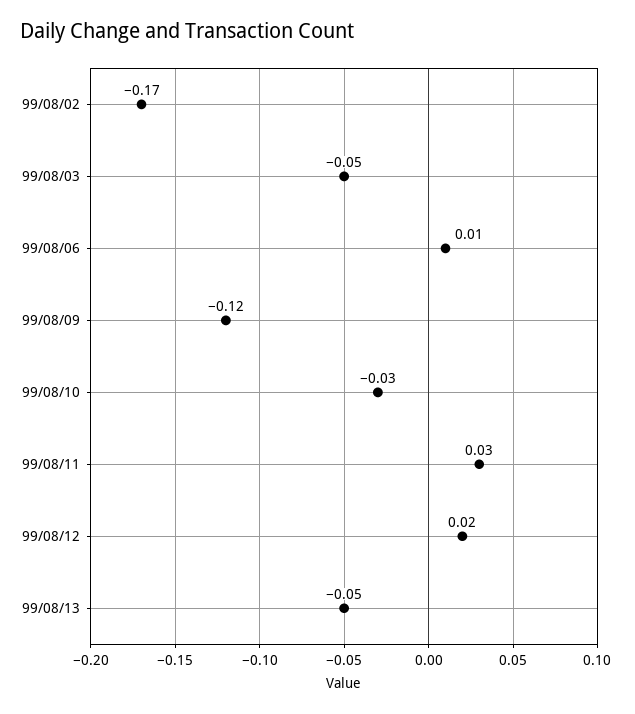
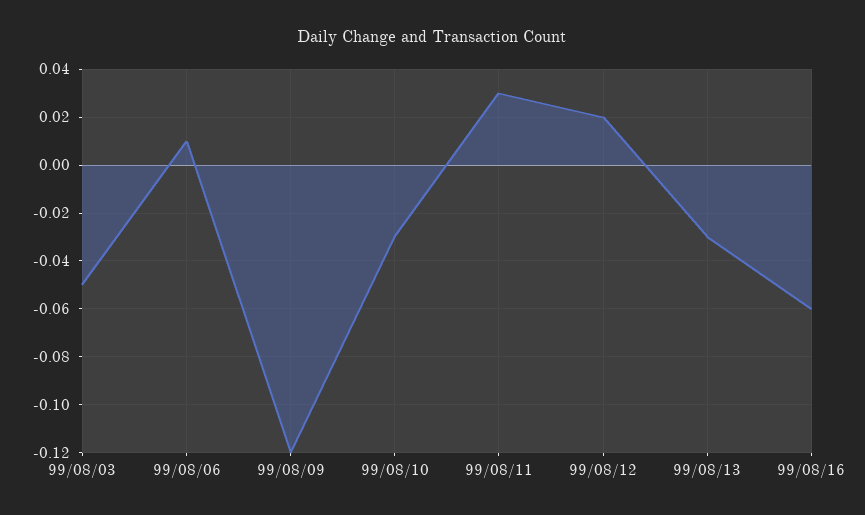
99/08/02: -0.17 -> none
99/08/13: -0.05 -> -0.03
99/08/16: none -> -0.06

